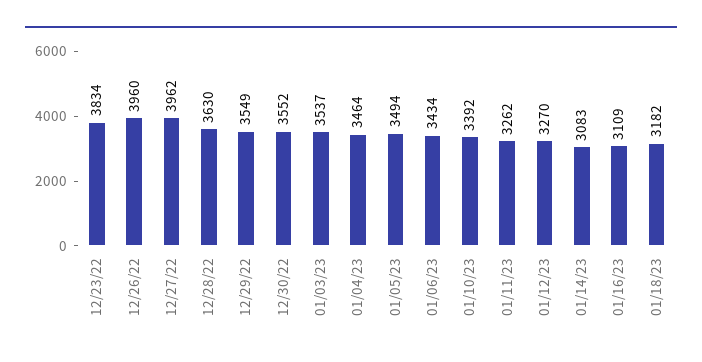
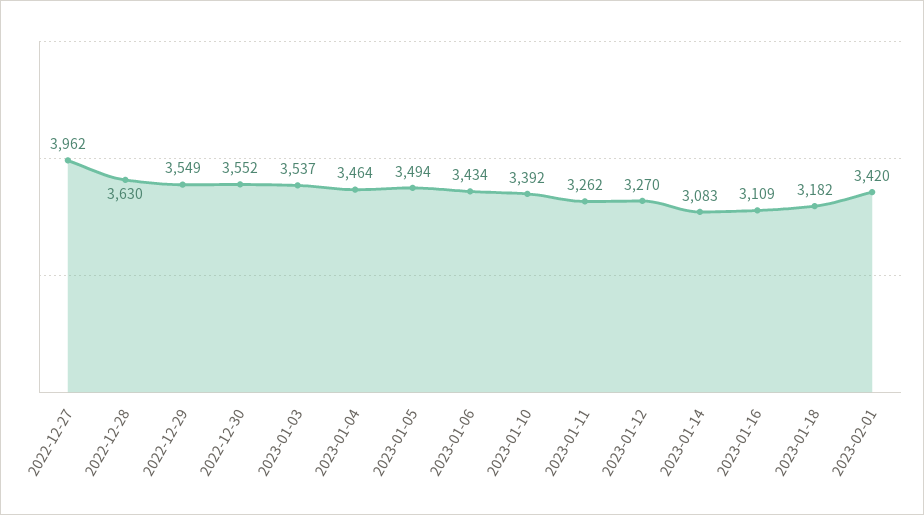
12/23/22: 3834 -> none
12/26/22: 3960 -> none
2023-02-01: none -> 3420

